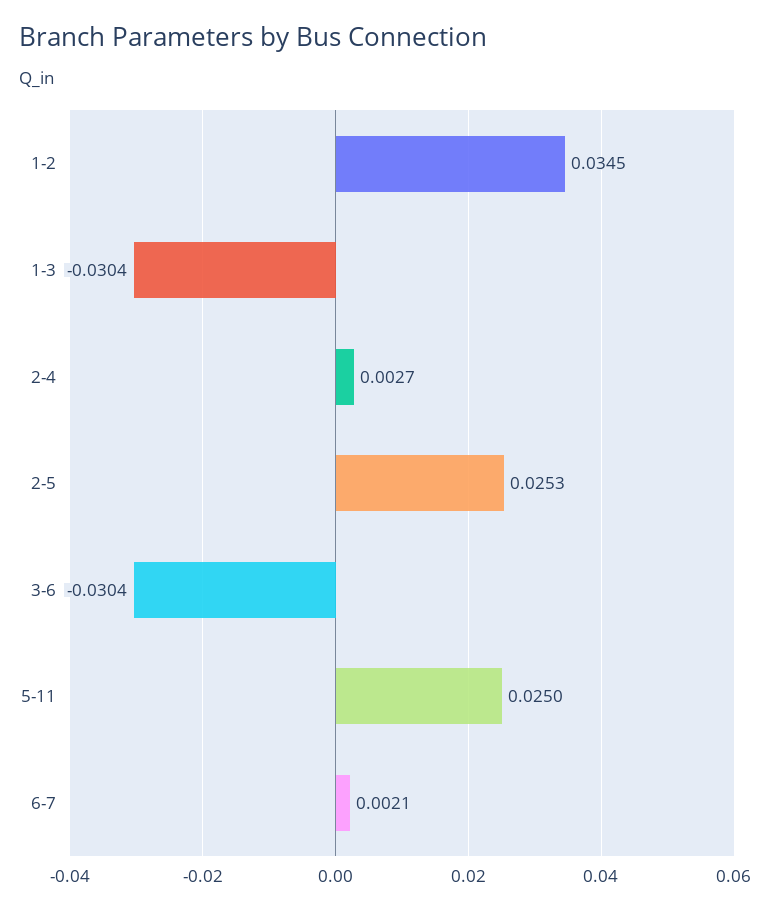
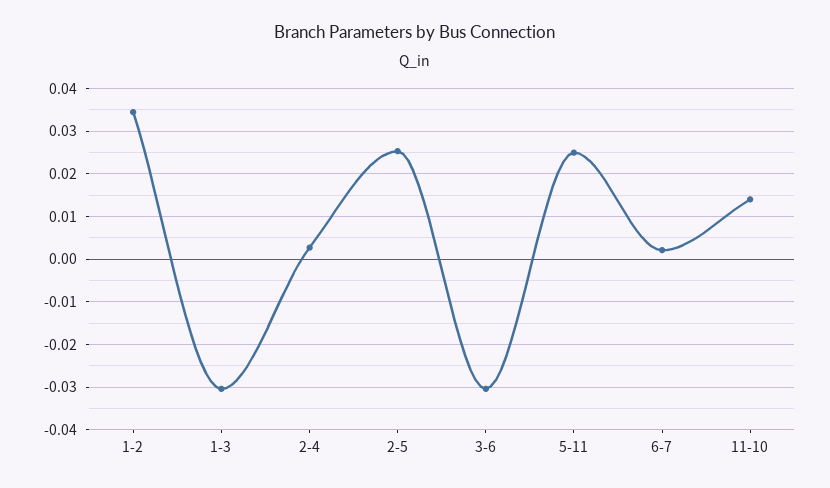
11-10: none -> 0.014

